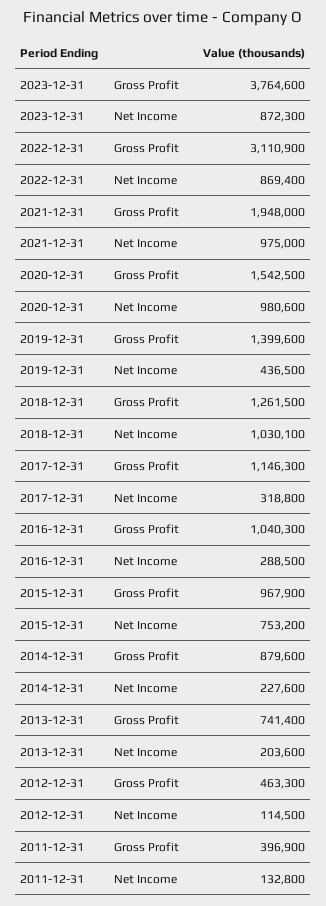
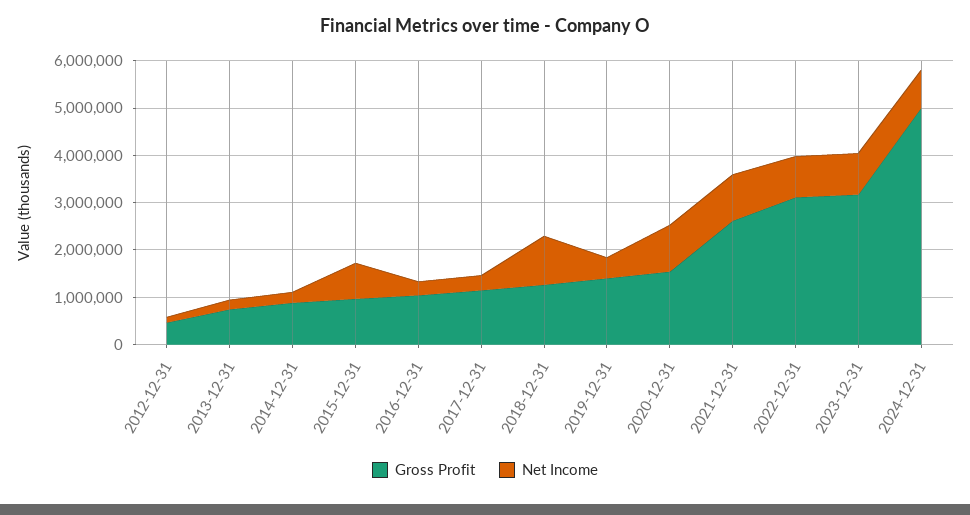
Gross Profit, 2023-12-31: 3764600 -> 3200000
Gross Profit, 2021-12-31: 1948000 -> 2600000
Gross Profit, 2011-12-31: 396900 -> none
Net Income, 2011-12-31: 132800 -> none
Gross Profit, 2024-12-31: none -> 5000000
Net Income, 2024-12-31: none -> 800000

